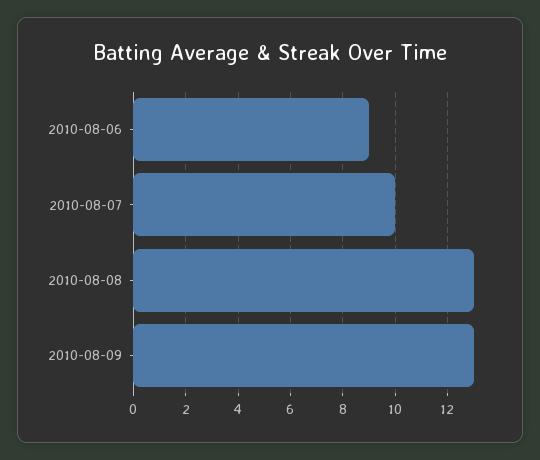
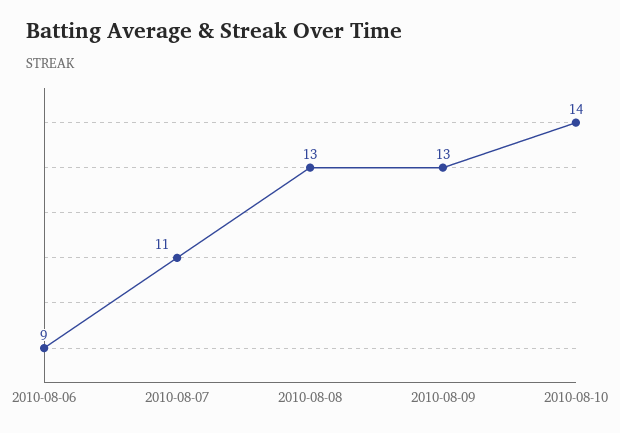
2010-08-07: 10 -> 11
2010-08-10: none -> 14

